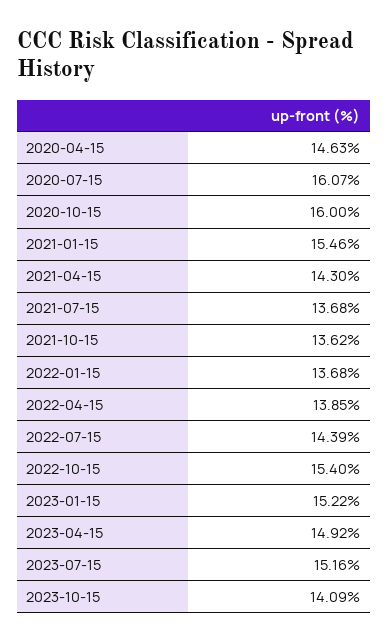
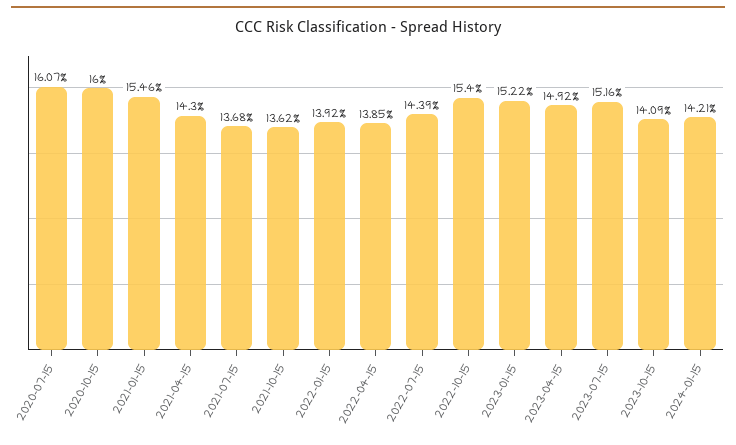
2020-04-15: 14.63 -> none
2022-01-15: 13.68 -> 13.92
2024-01-15: none -> 14.21

